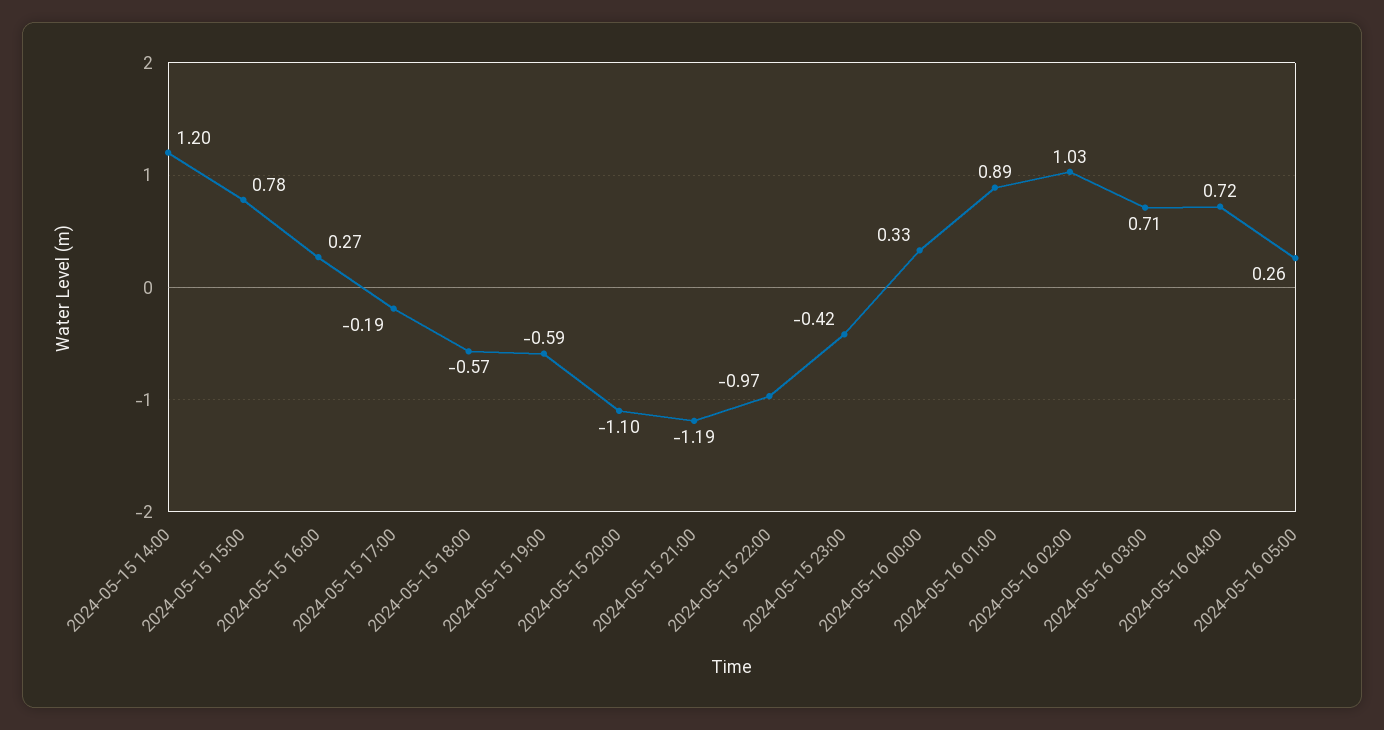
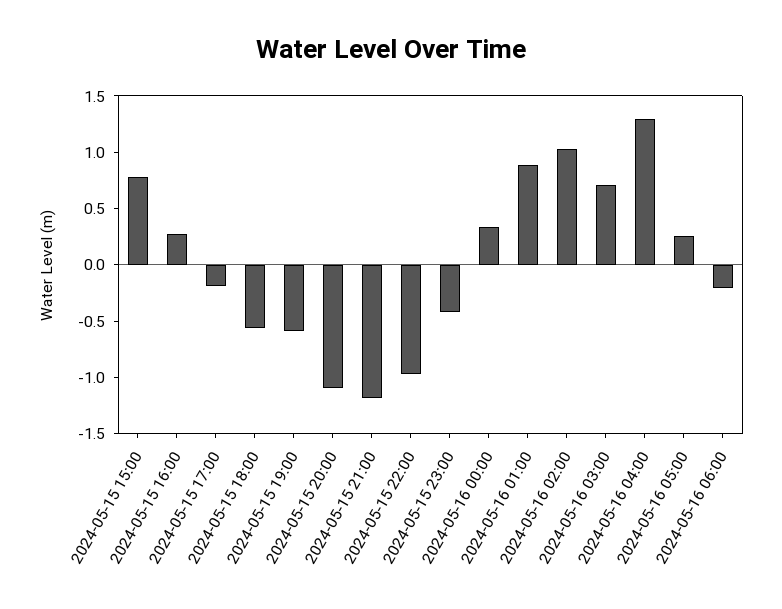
2024-05-15 14:00: 1.2 -> none
2024-05-16 04:00: 0.72 -> 1.3
2024-05-16 06:00: none -> -0.2

